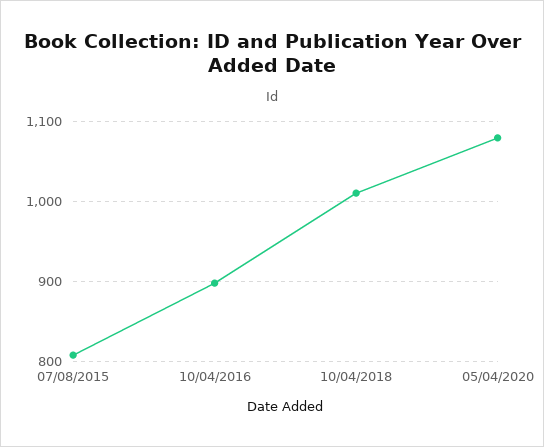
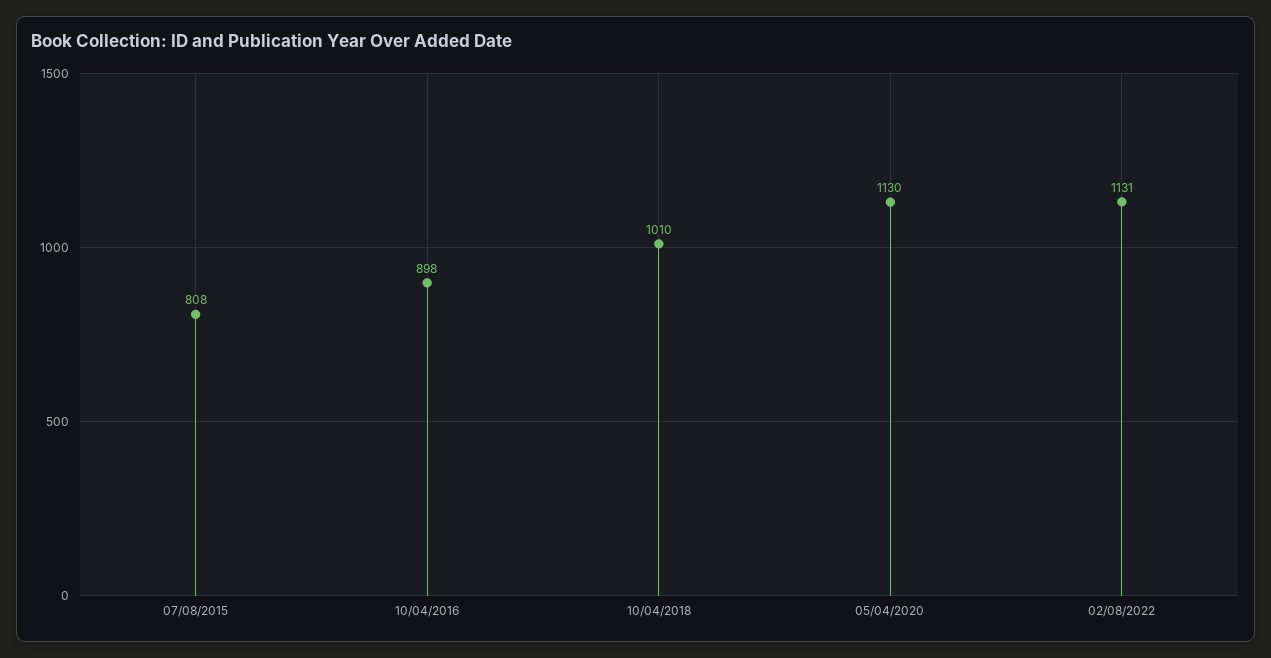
05/04/2020: 1080 -> 1130
02/08/2022: none -> 1131

